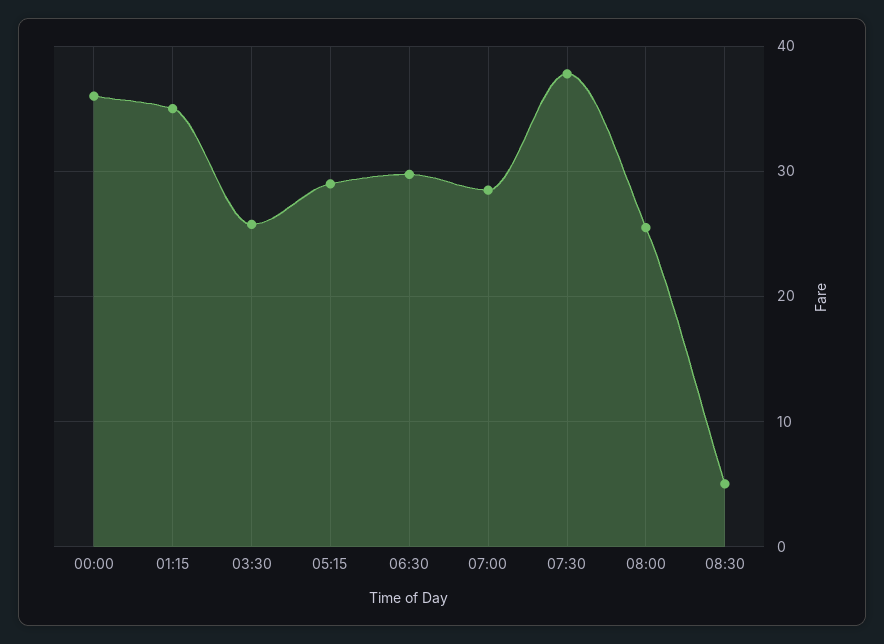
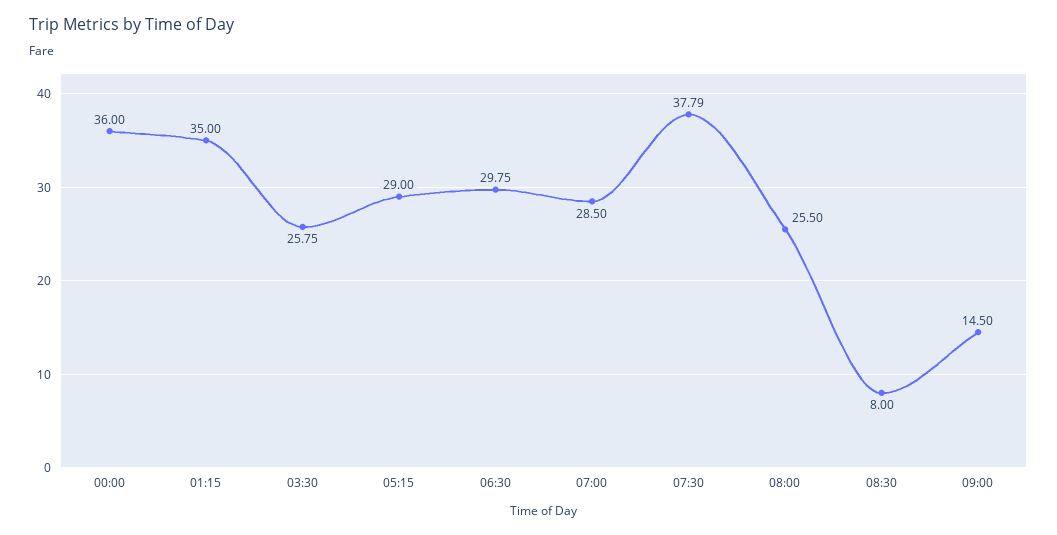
08:30: 5 -> 8
09:00: none -> 14.5

